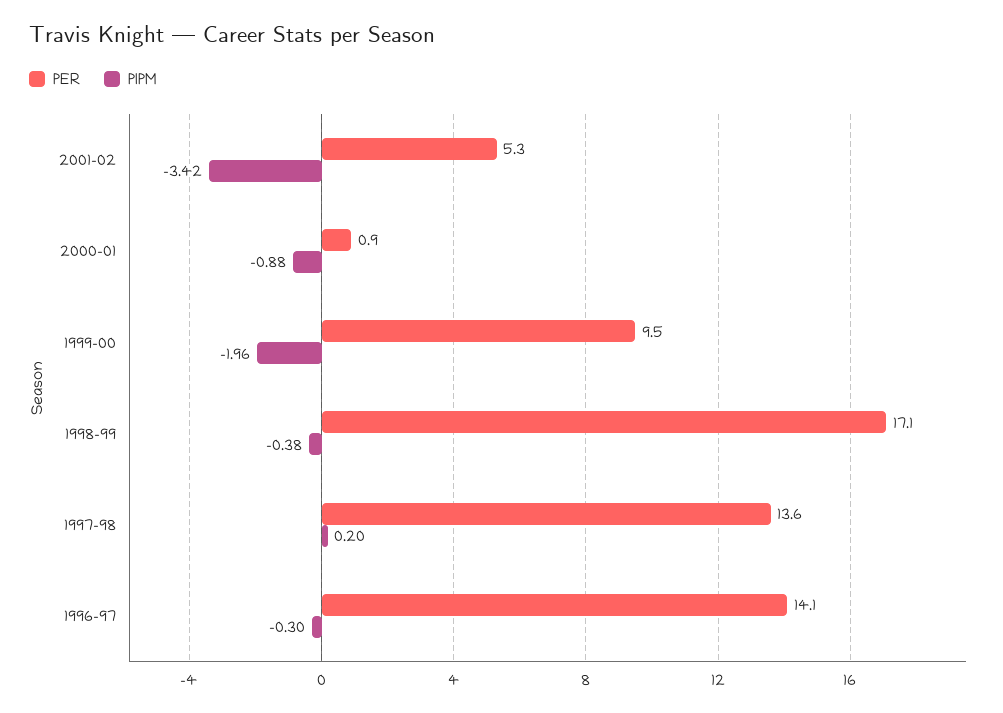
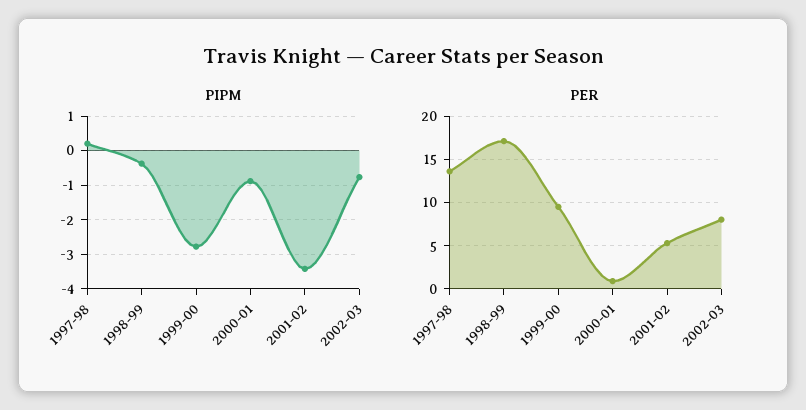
PIPM, 1999-00: -1.96 -> -2.8
PER, 1996-97: 14.1 -> none
PIPM, 1996-97: -0.3 -> none
PIPM, 2002-03: none -> -0.8
PER, 2002-03: none -> 8

